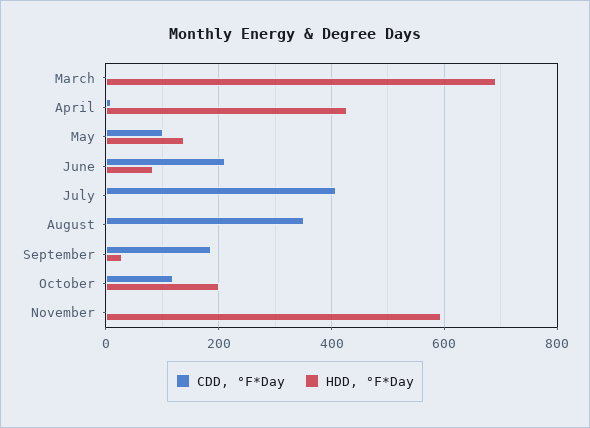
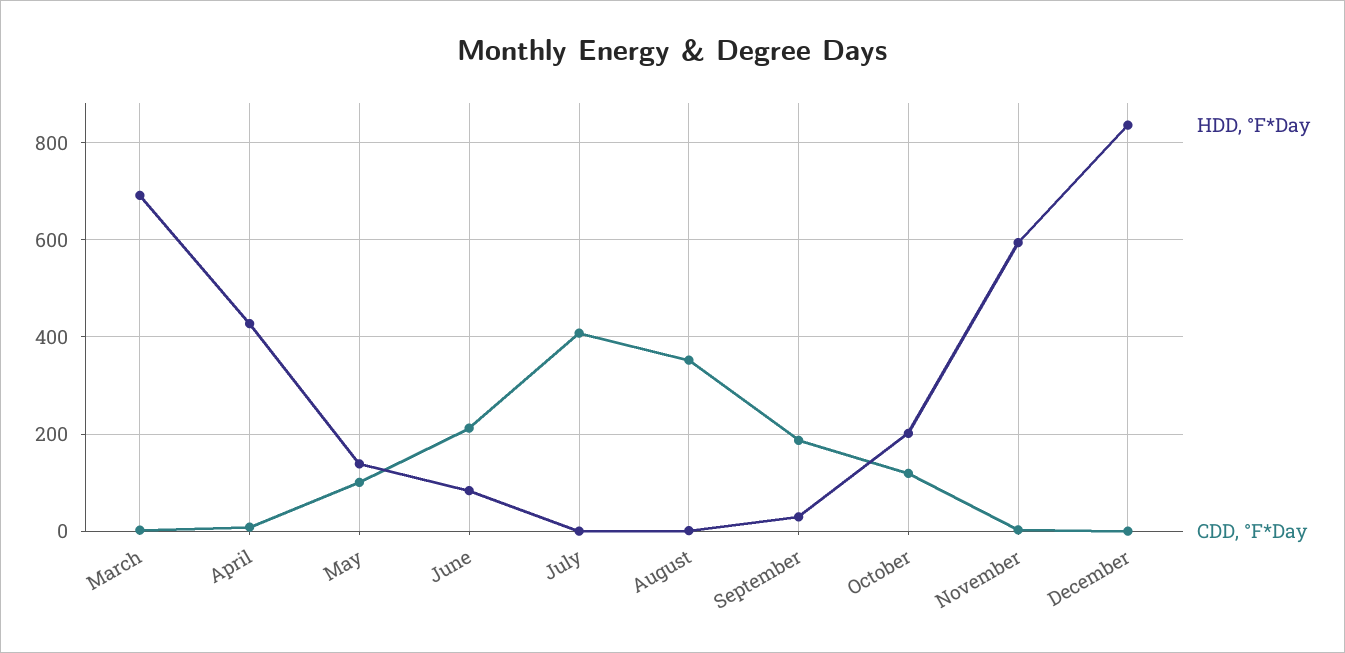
HDD, °F*Day, December: none -> 840
CDD, °F*Day, December: none -> 0

